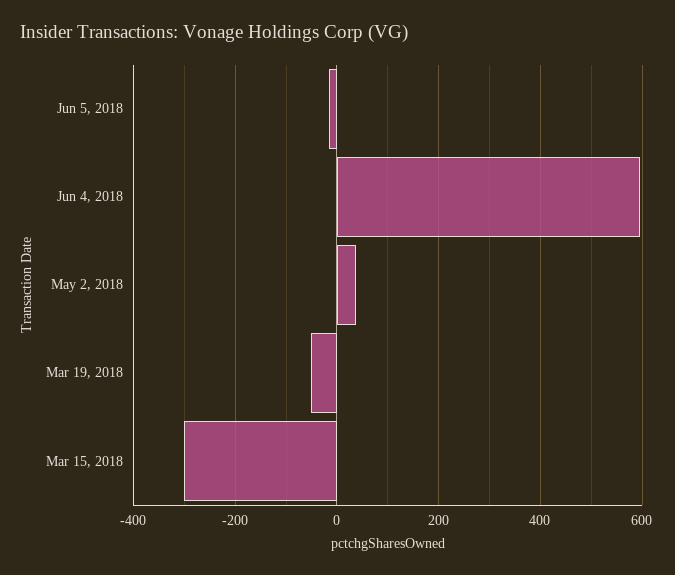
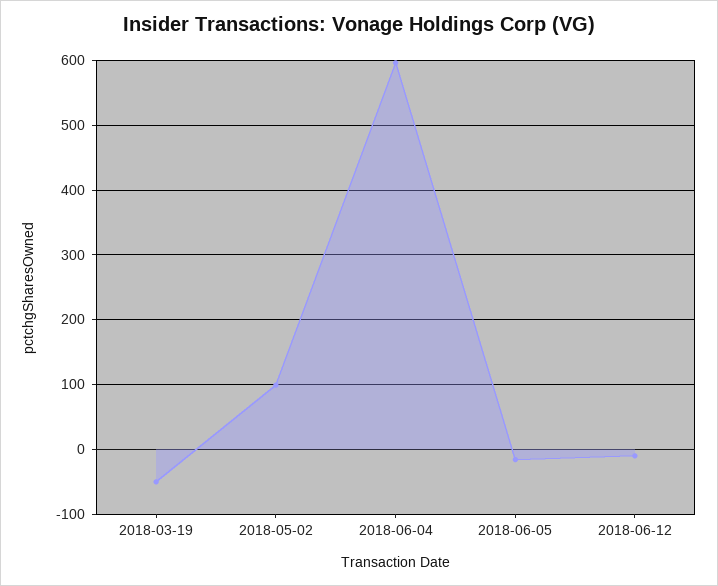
May 2, 2018: 40 -> 100
Mar 15, 2018: -300 -> none
2018-06-12: none -> -10

